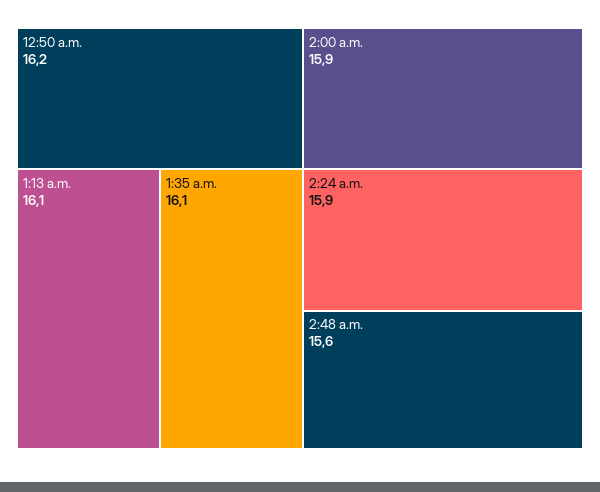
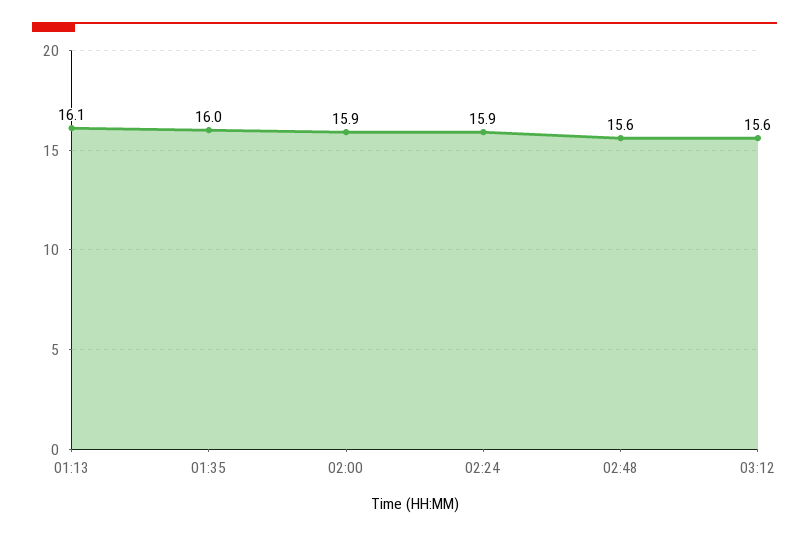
12:50 a.m.: 16.2 -> none
1:35 a.m.: 16.1 -> 16
03:12: none -> 15.6

